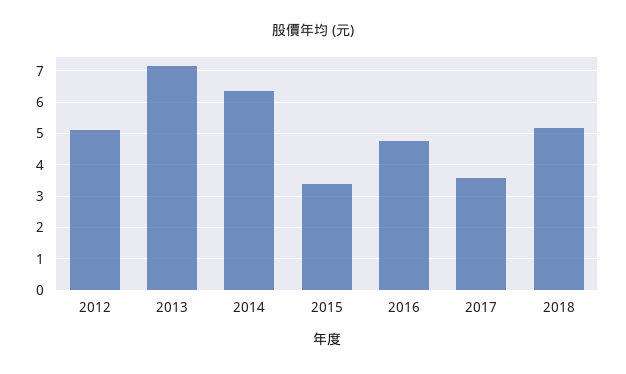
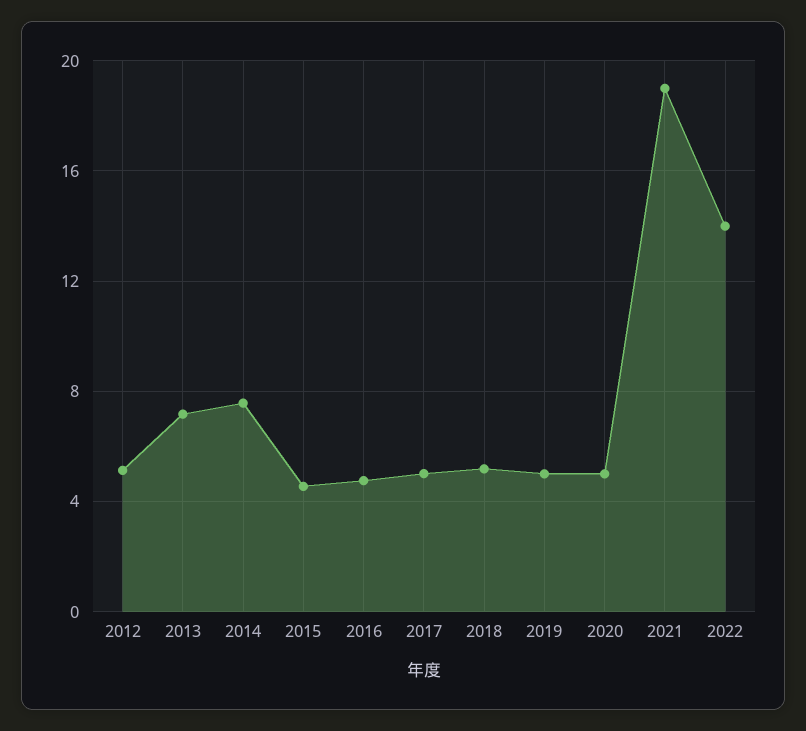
2014: 6.4 -> 7.5
2015: 3.4 -> 4.5
2017: 3.6 -> 5
2019: none -> 5
2020: none -> 5
2021: none -> 19
2022: none -> 14

